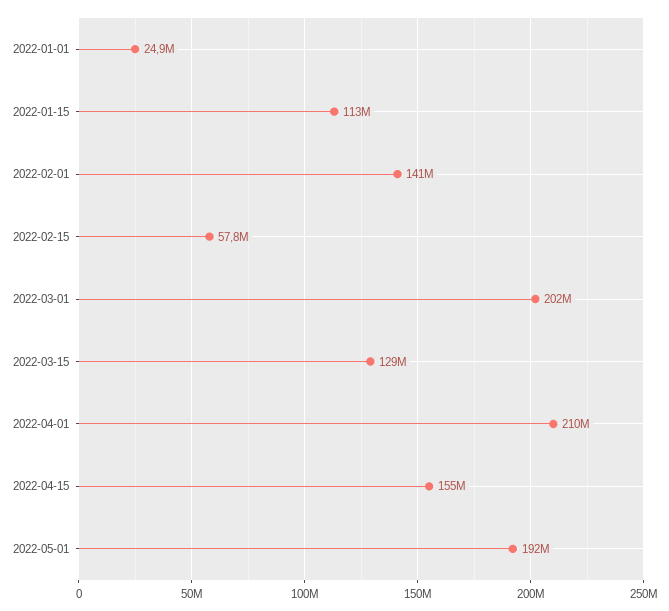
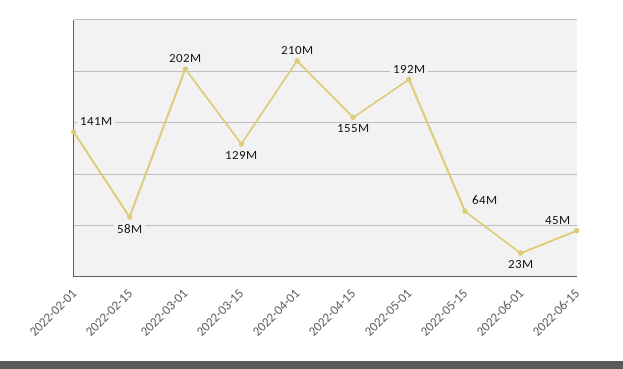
2022-01-01: 24900000 -> none
2022-01-15: 113000000 -> none
2022-05-15: none -> 64000000
2022-06-01: none -> 23000000
2022-06-15: none -> 45000000

